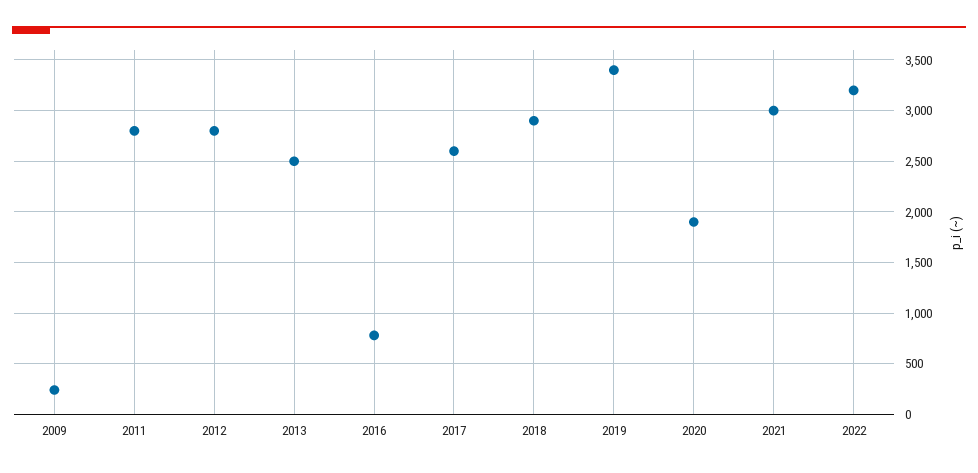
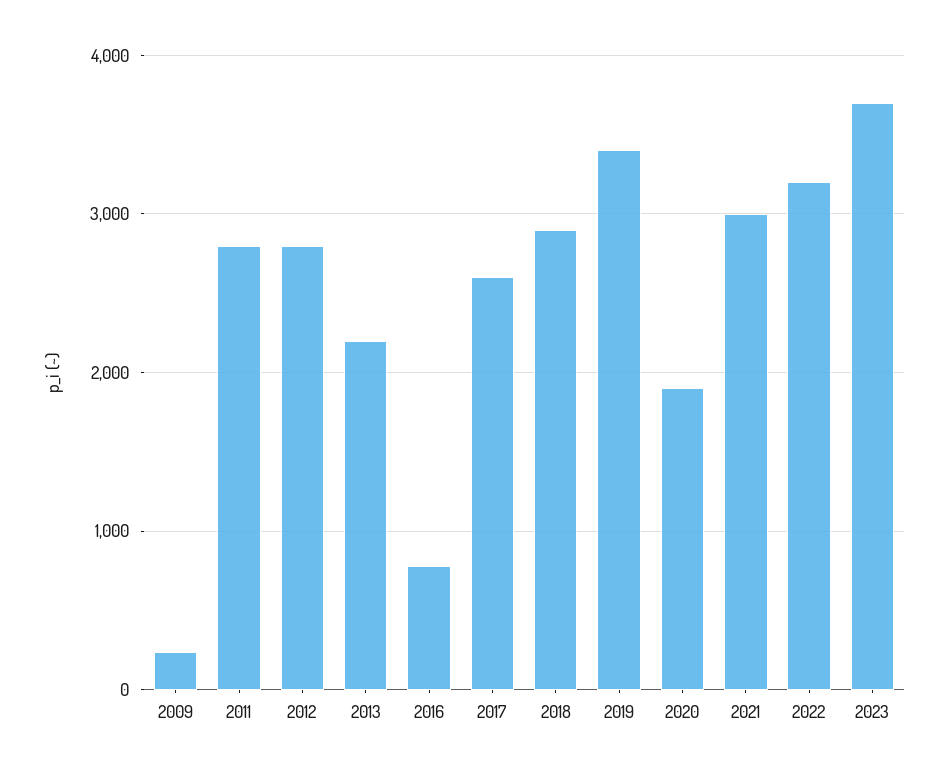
2013: 2500 -> 2200
2023: none -> 3700

